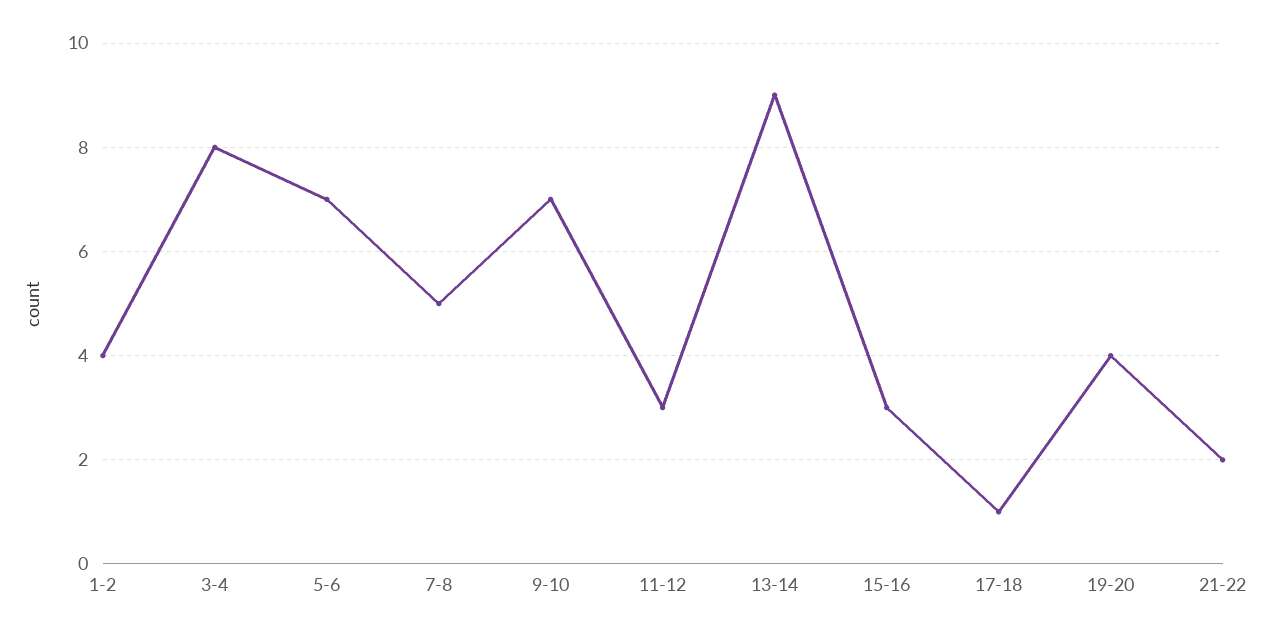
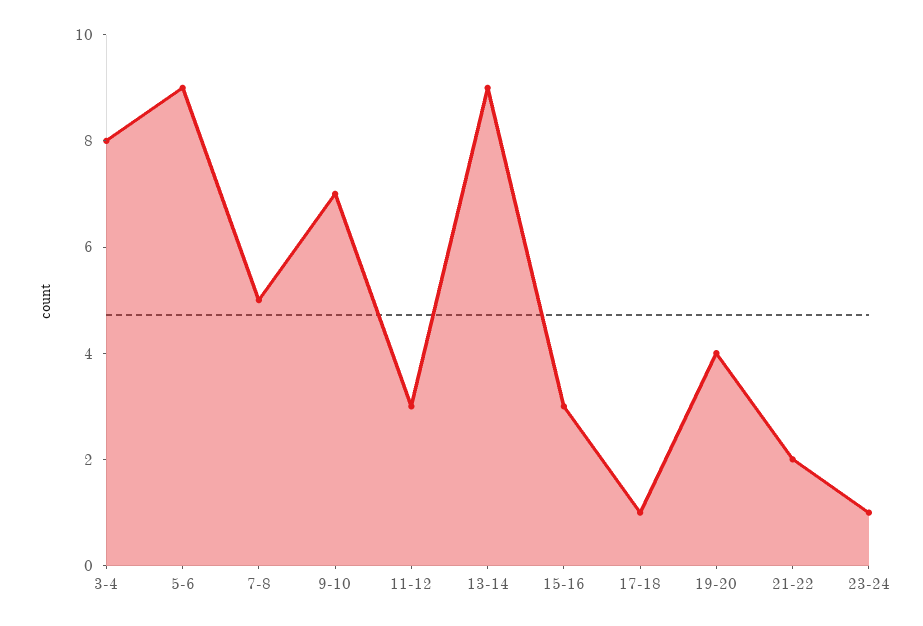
1-2: 4 -> none
5-6: 7 -> 9
23-24: none -> 1

